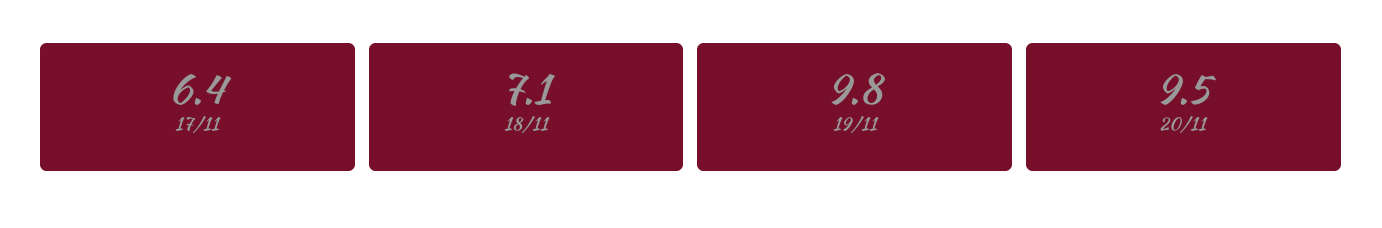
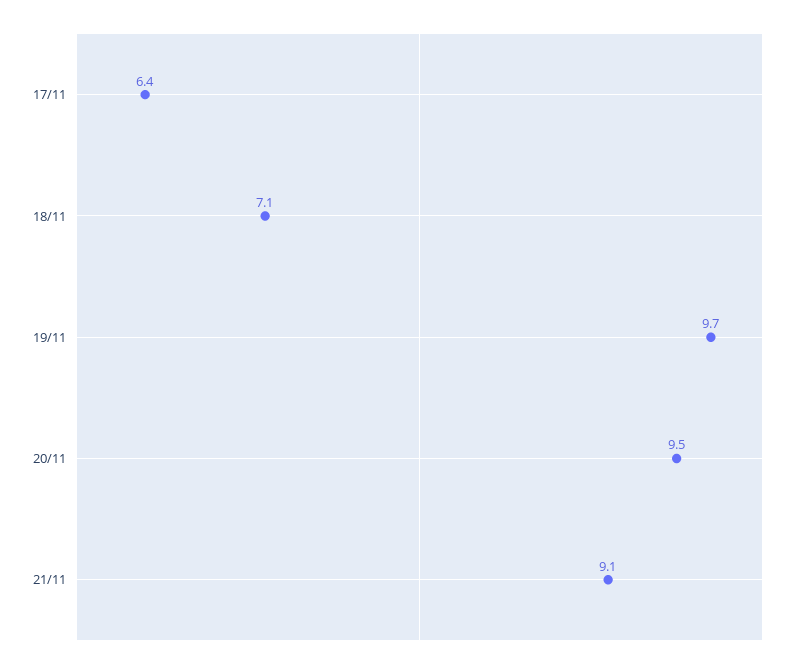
19/11: 9.8 -> 9.7
21/11: none -> 9.1

